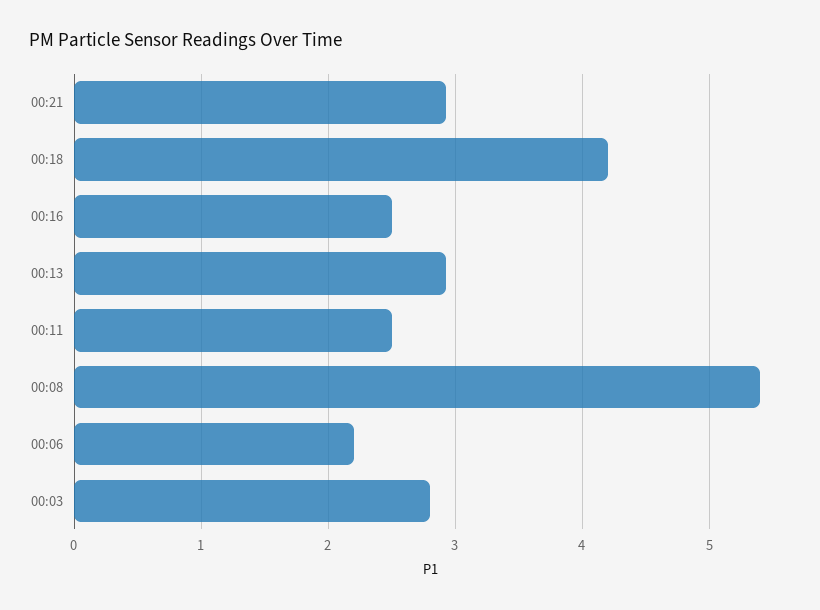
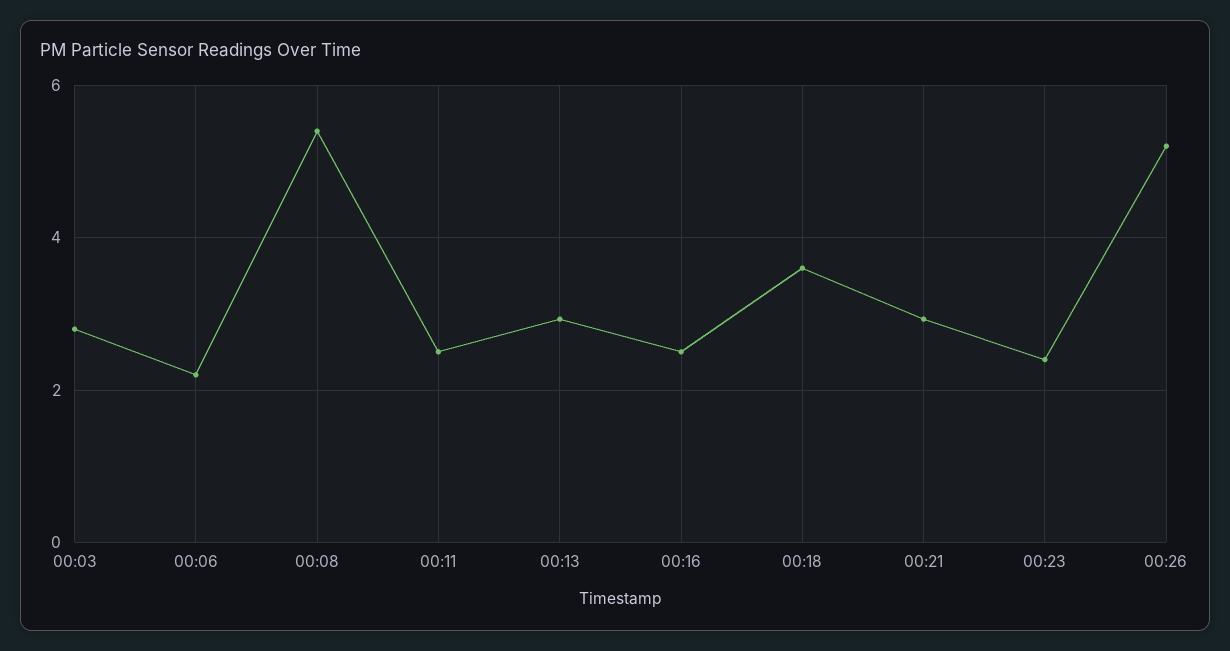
00:18: 4.2 -> 3.6
00:23: none -> 2.4
00:26: none -> 5.2

